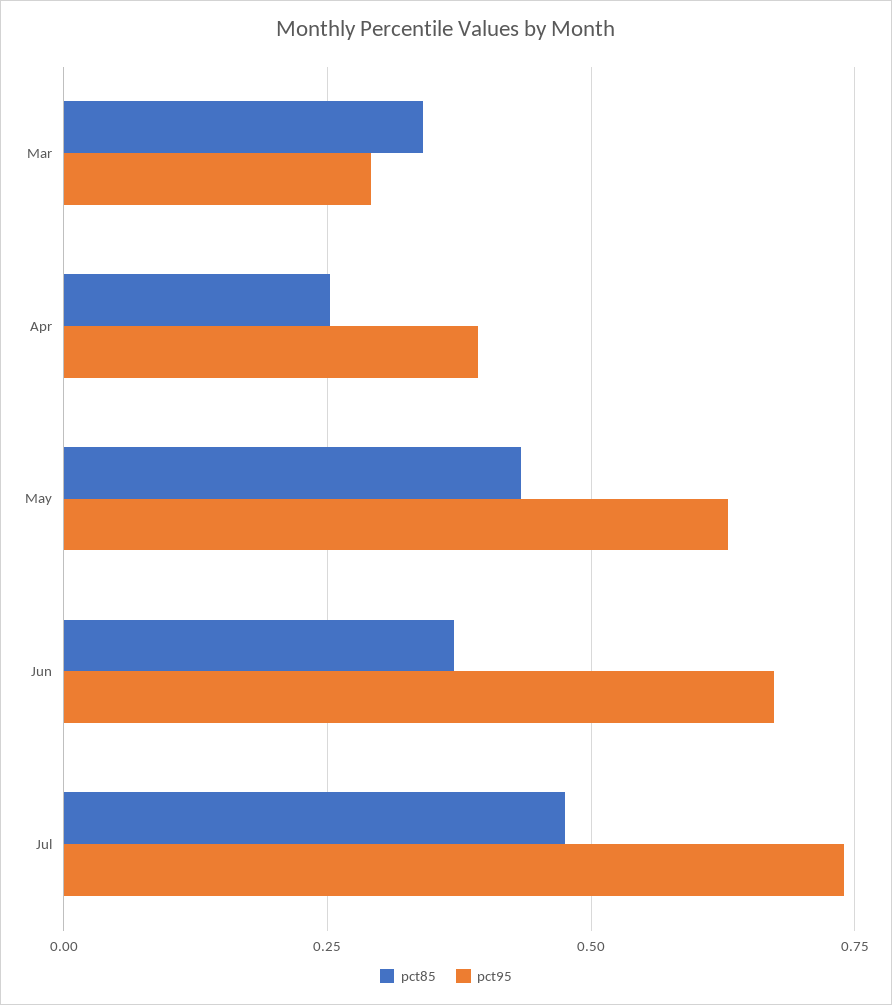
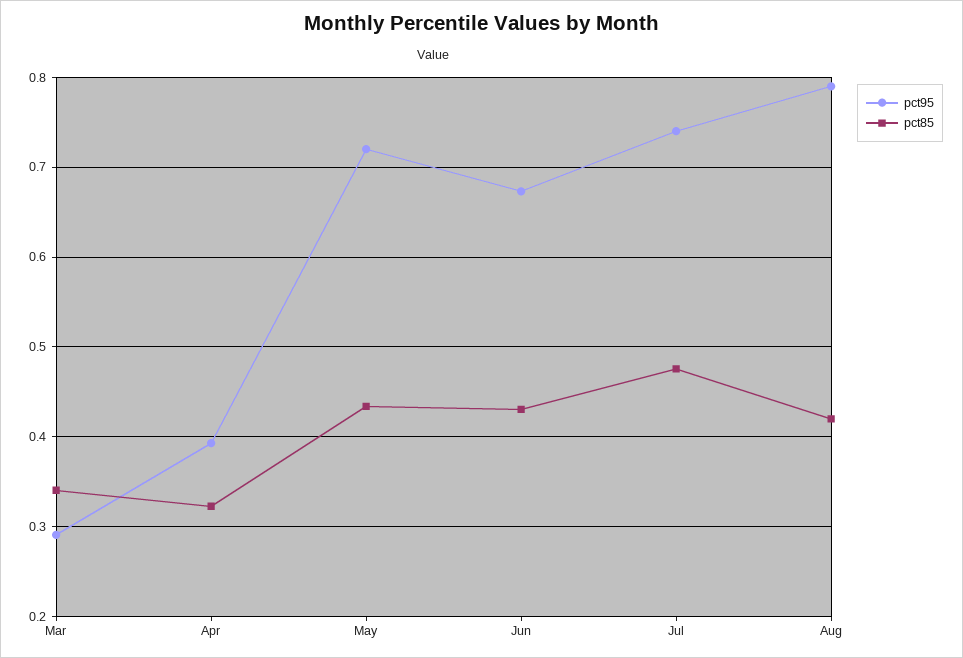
pct85, Apr: 0.25 -> 0.32
pct95, May: 0.625 -> 0.72
pct85, Jun: 0.375 -> 0.43
pct95, Aug: none -> 0.79
pct85, Aug: none -> 0.42

